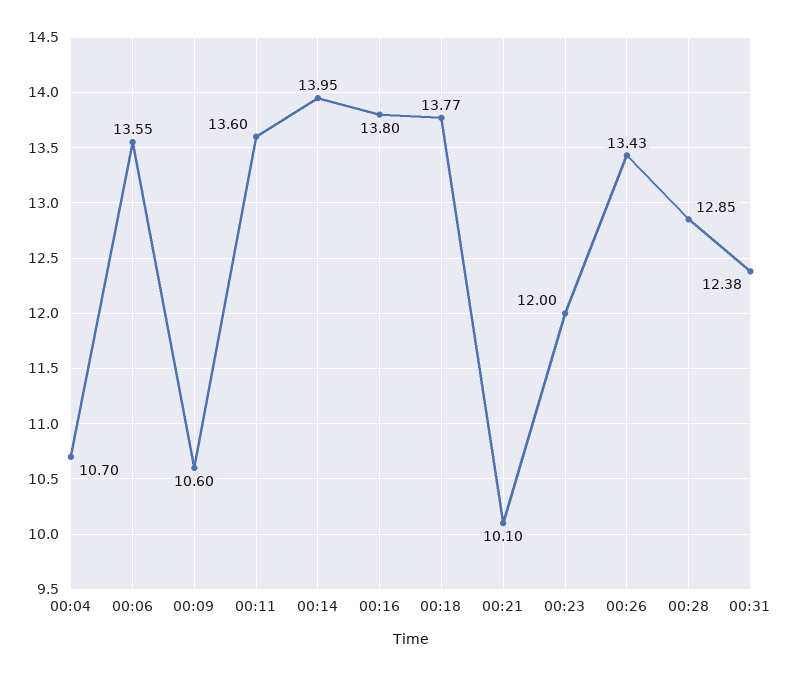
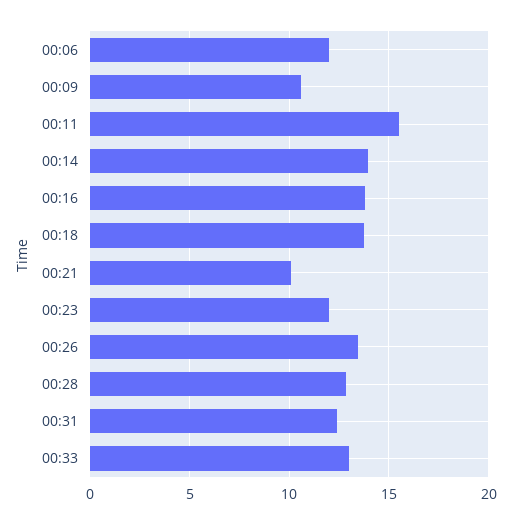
00:04: 10.7 -> none
00:06: 13.55 -> 12
00:11: 13.6 -> 15.5
00:33: none -> 13

